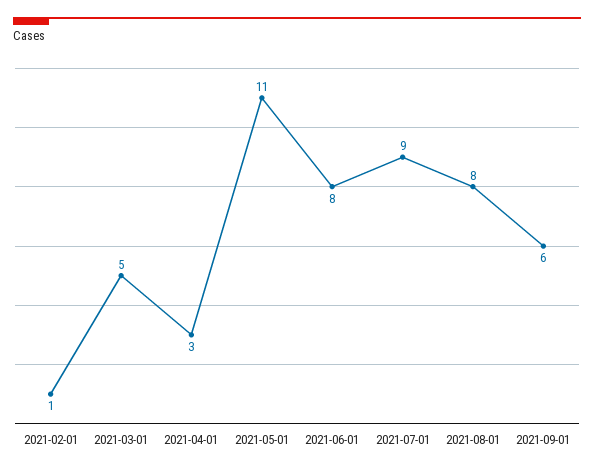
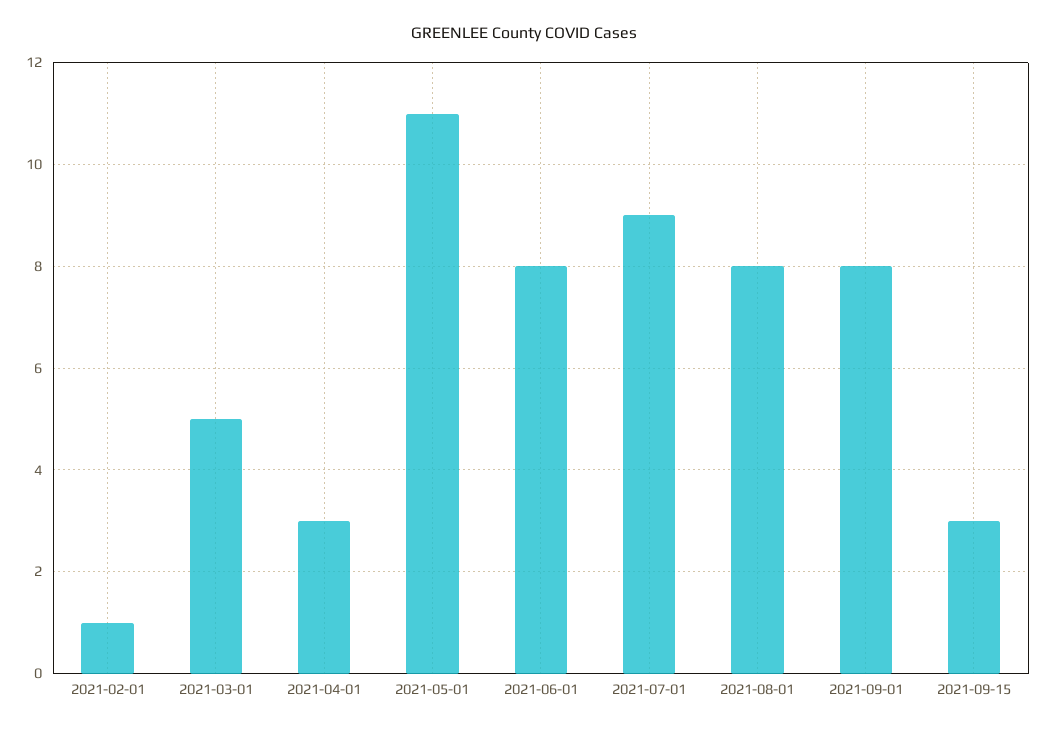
2021-09-01: 6 -> 8
2021-09-15: none -> 3

